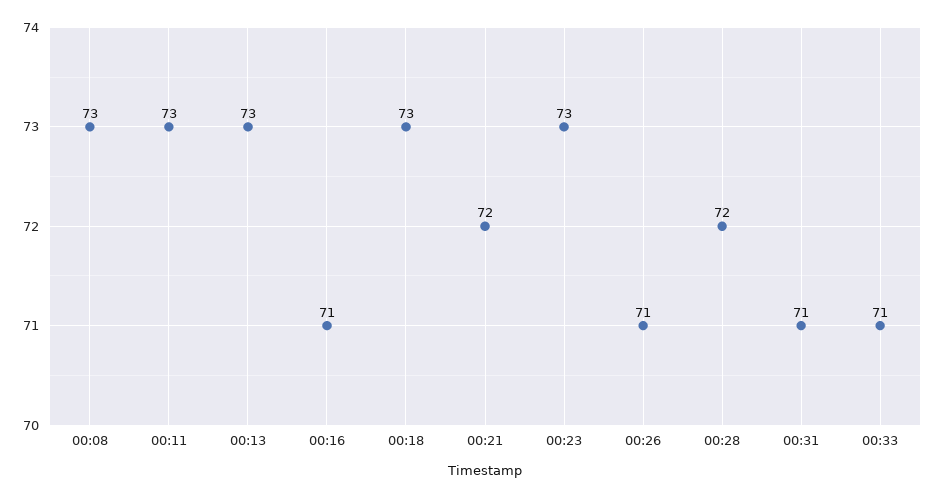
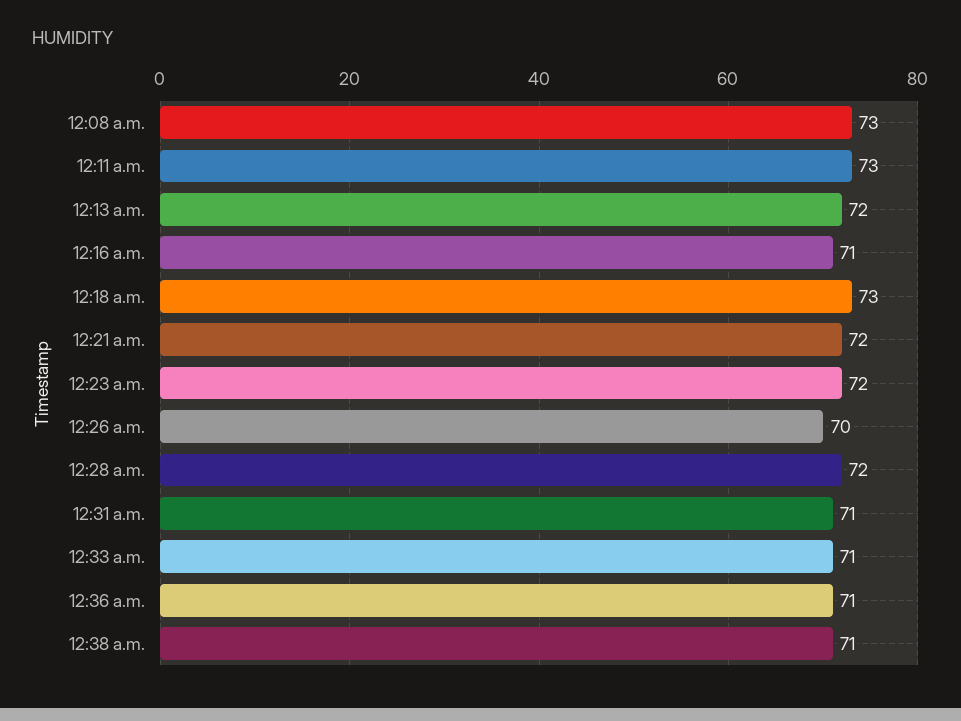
00:13: 73 -> 72
00:23: 73 -> 72
00:26: 71 -> 70
12:36 a.m.: none -> 71
12:38 a.m.: none -> 71

